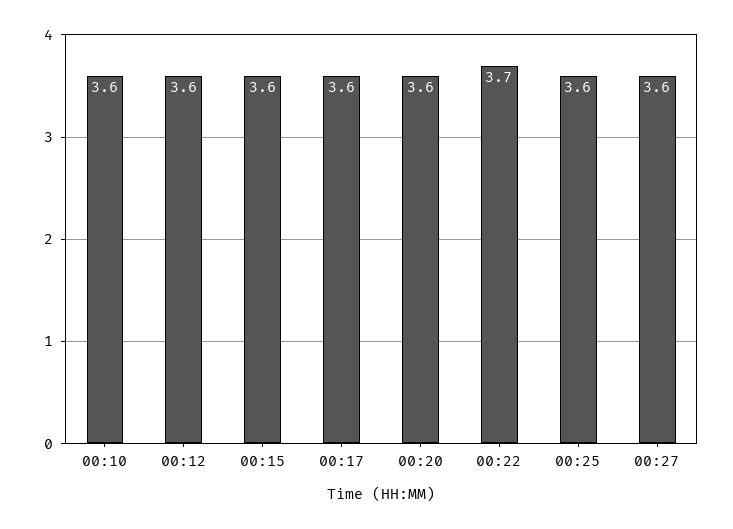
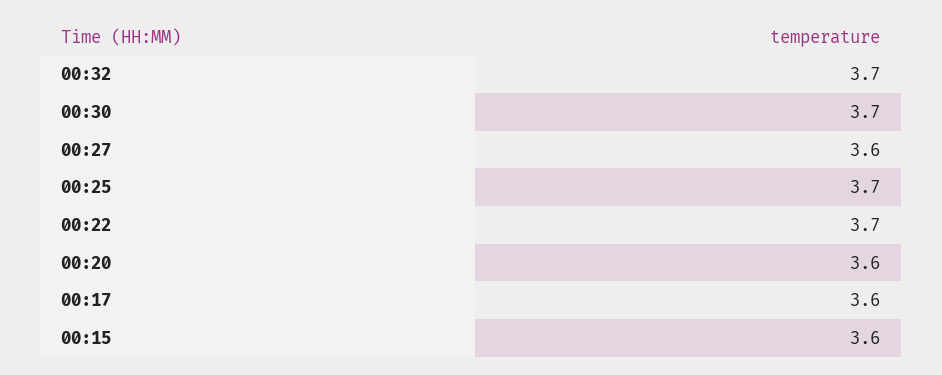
00:10: 3.6 -> none
00:12: 3.6 -> none
00:25: 3.6 -> 3.7
00:32: none -> 3.7
00:30: none -> 3.7

